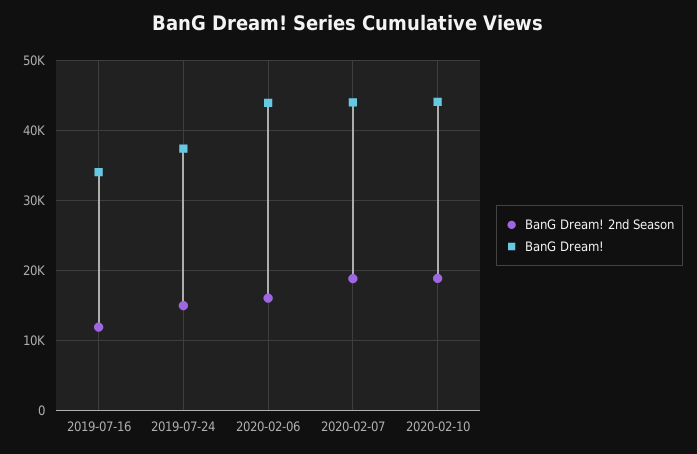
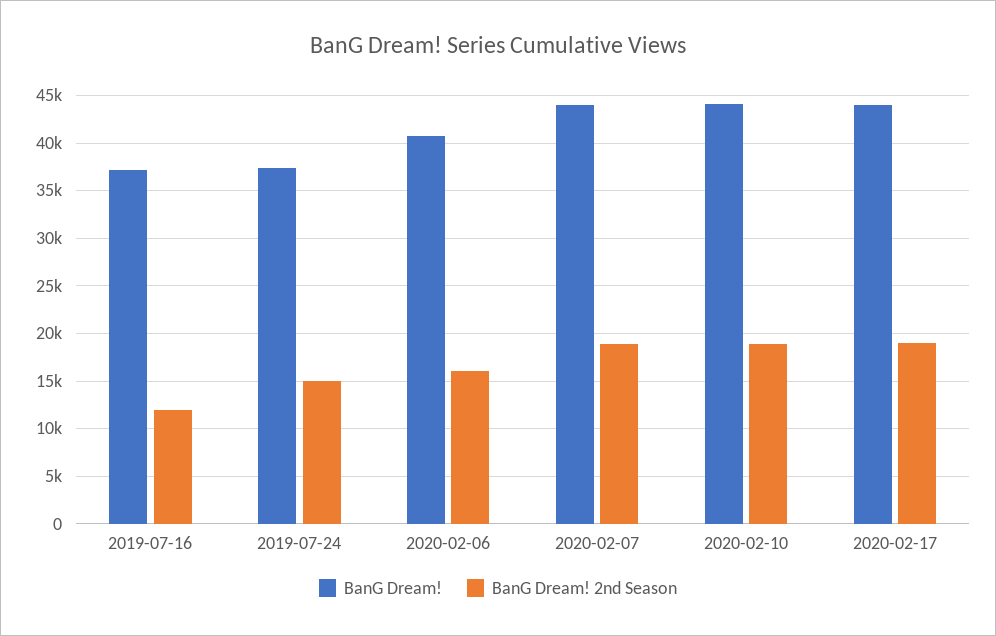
BanG Dream!, 2019-07-16: 34000 -> 37000
BanG Dream!, 2020-02-06: 44000 -> 41000
BanG Dream!, 2020-02-17: none -> 44000
BanG Dream! 2nd Season, 2020-02-17: none -> 19000

